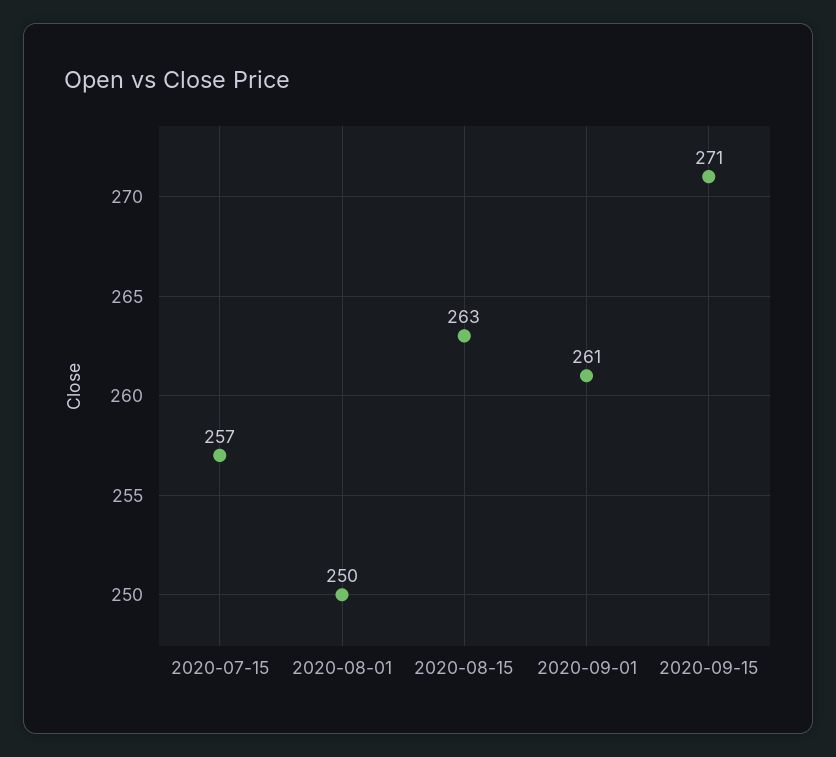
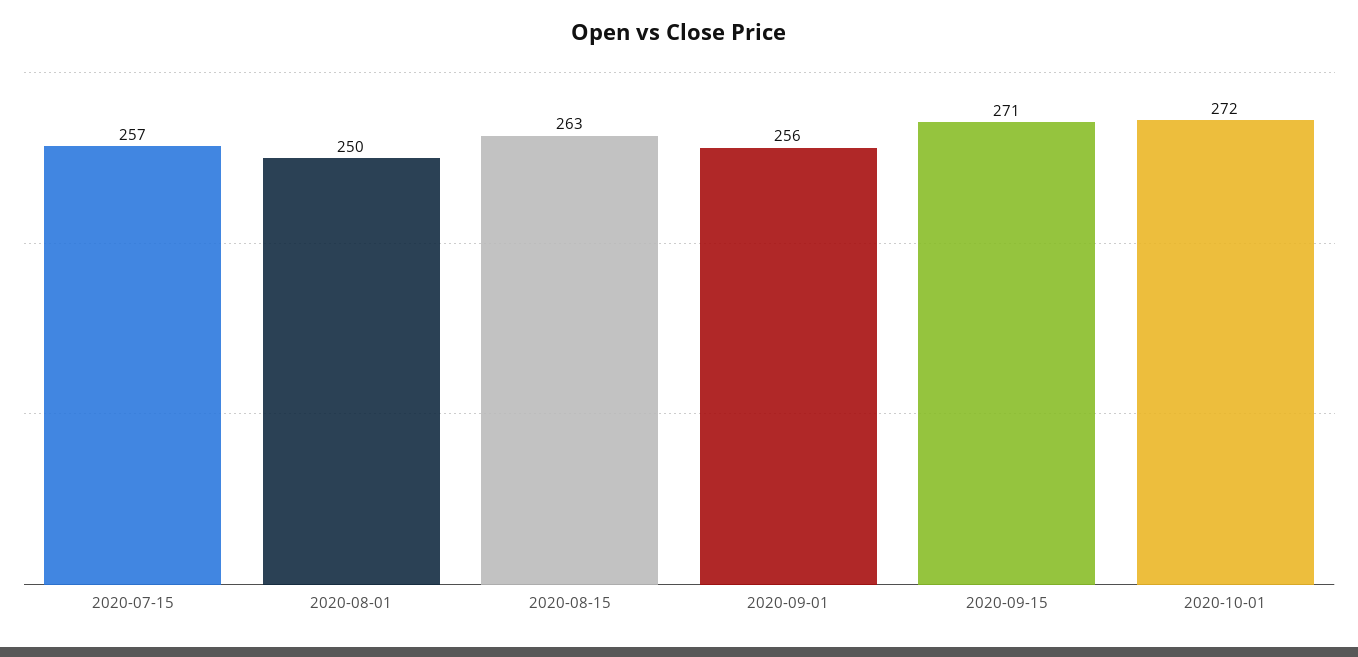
2020-09-01: 261 -> 256
2020-10-01: none -> 272

